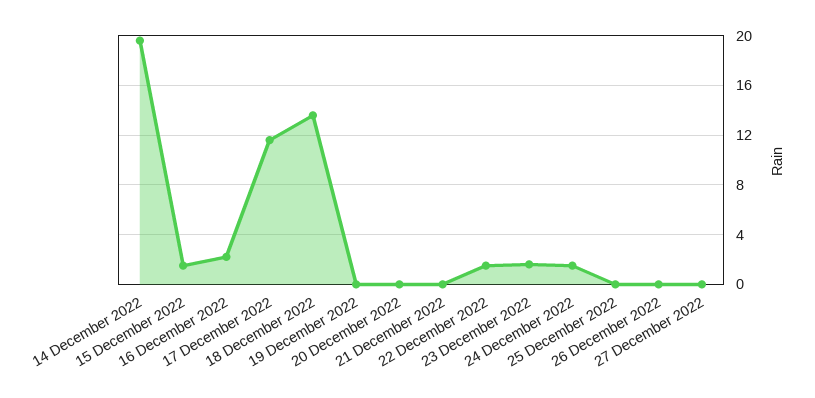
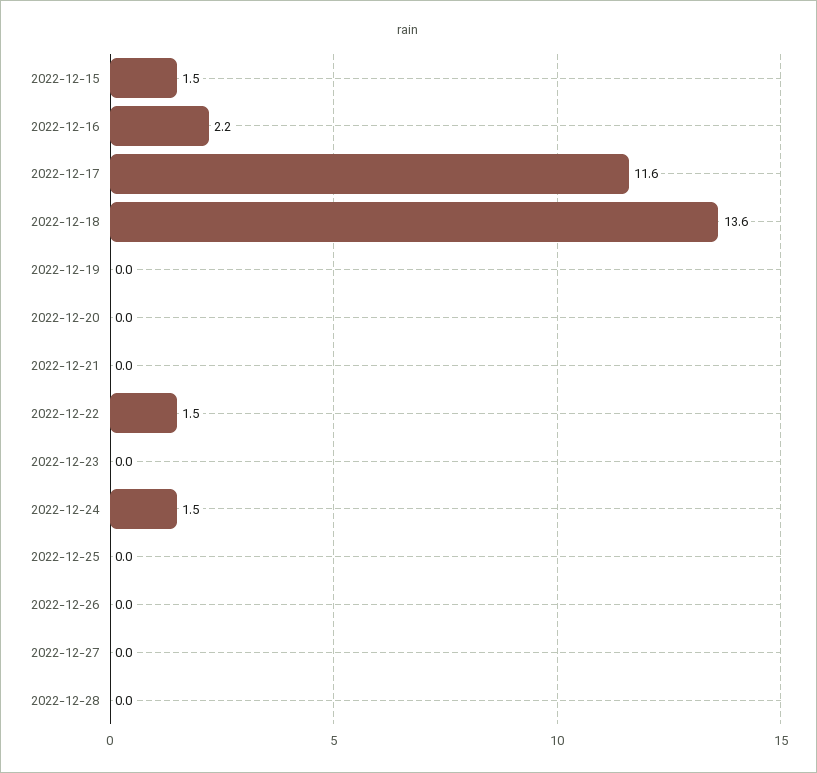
14 December 2022: 19.5 -> none
23 December 2022: 1.5 -> 0
2022-12-28: none -> 0

